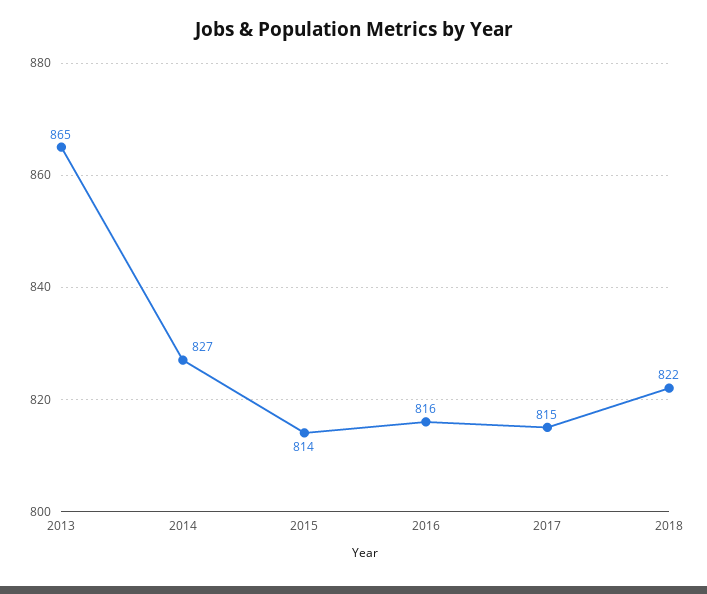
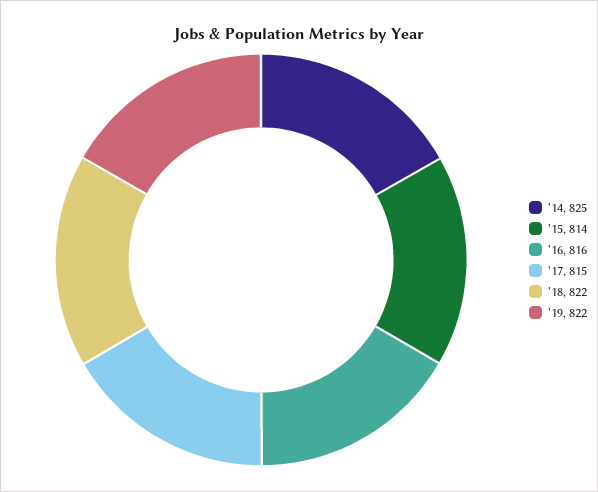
2013: 865 -> none
2014: 827 -> 825
'19: none -> 822

